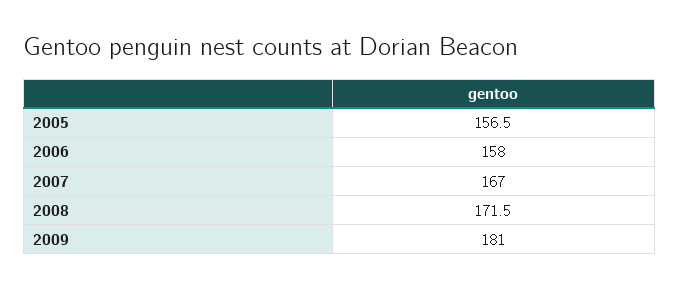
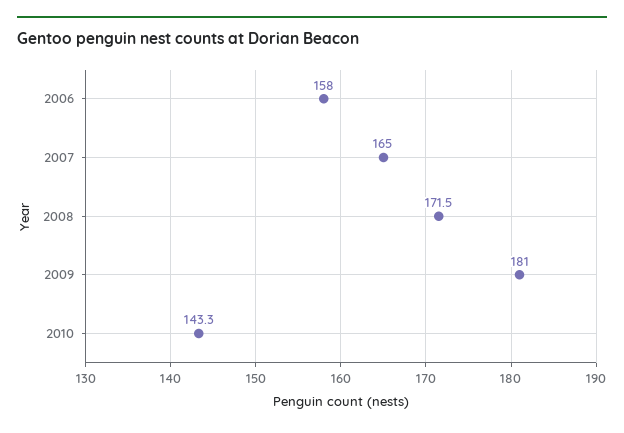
2005: 156.5 -> none
2007: 167 -> 165
2010: none -> 143.3

